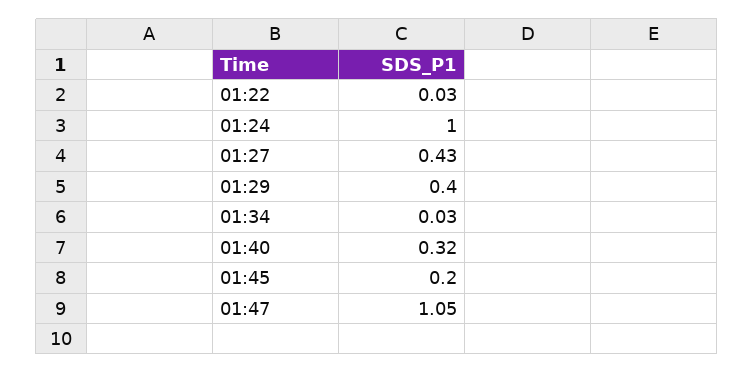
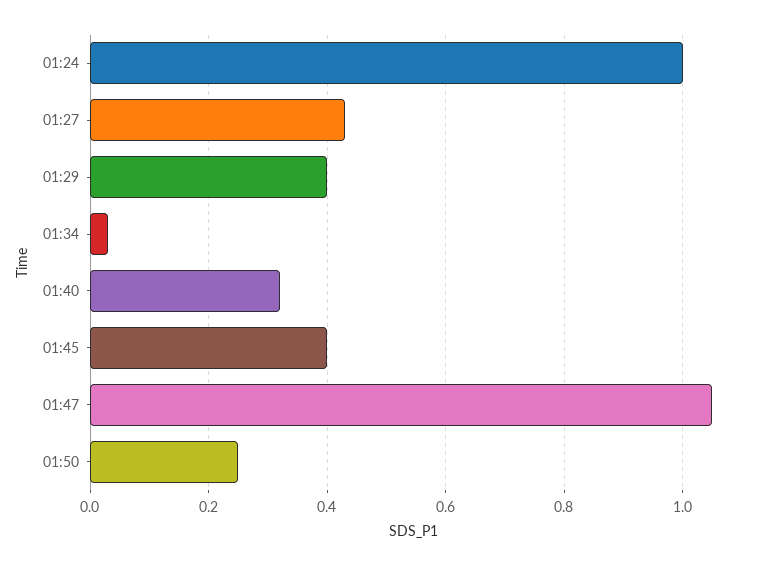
01:22: 0.03 -> none
01:45: 0.2 -> 0.4
01:50: none -> 0.25

